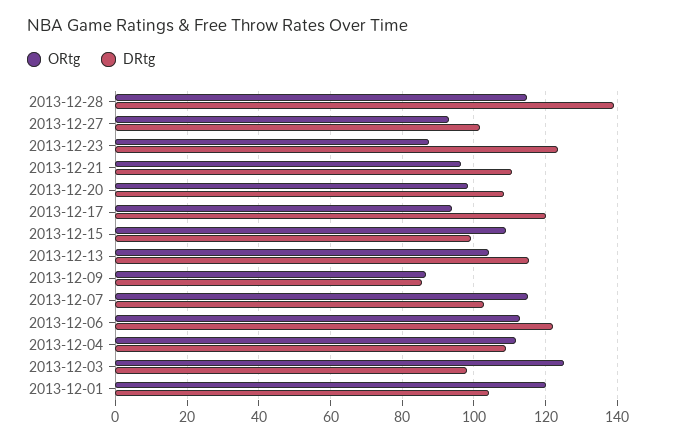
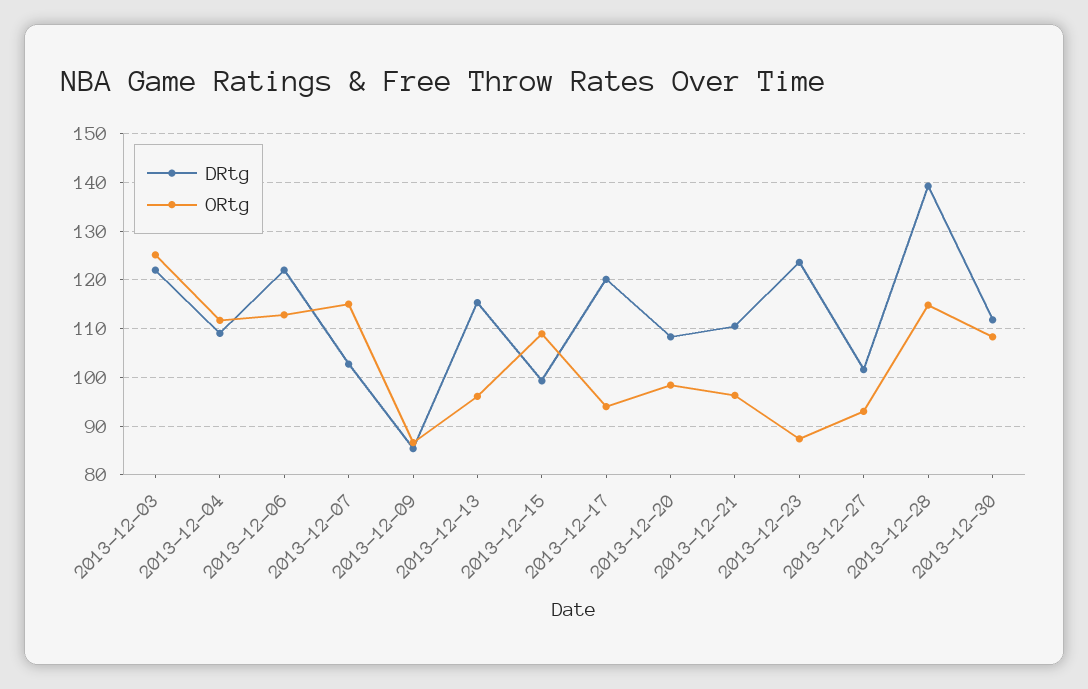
ORtg, 2013-12-13: 104 -> 96
DRtg, 2013-12-03: 98 -> 122
ORtg, 2013-12-01: 120 -> none
DRtg, 2013-12-01: 104 -> none
DRtg, 2013-12-30: none -> 112
ORtg, 2013-12-30: none -> 108

